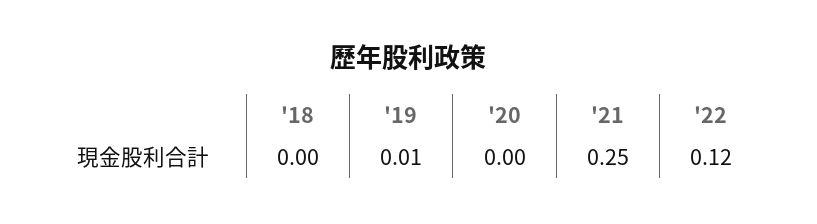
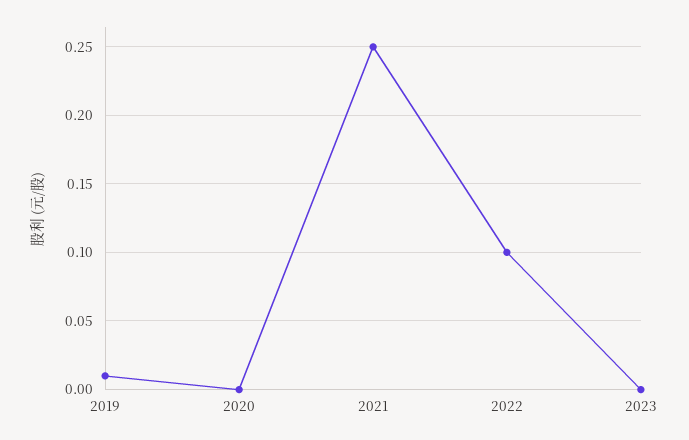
'18: 0 -> none
'22: 0.12 -> 0.1
2023: none -> 0

